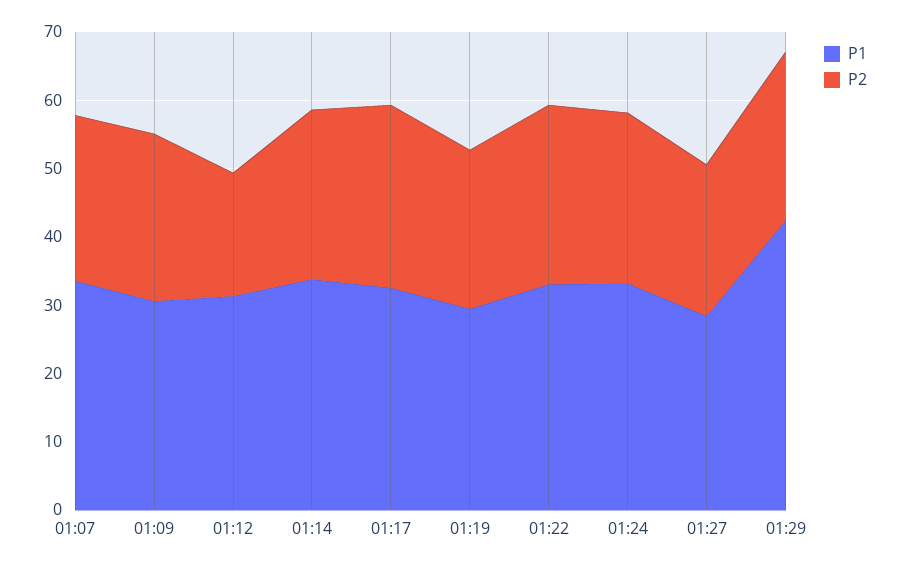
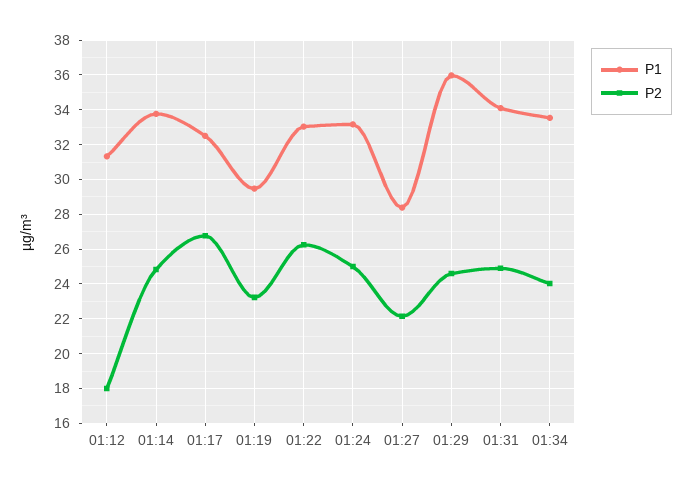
P1, 01:07: 34 -> none
P2, 01:07: 24 -> none
P1, 01:09: 30 -> none
P2, 01:09: 24 -> none
P1, 01:29: 42 -> 36
P1, 01:31: none -> 34
P2, 01:31: none -> 25
P1, 01:34: none -> 33.5
P2, 01:34: none -> 24

